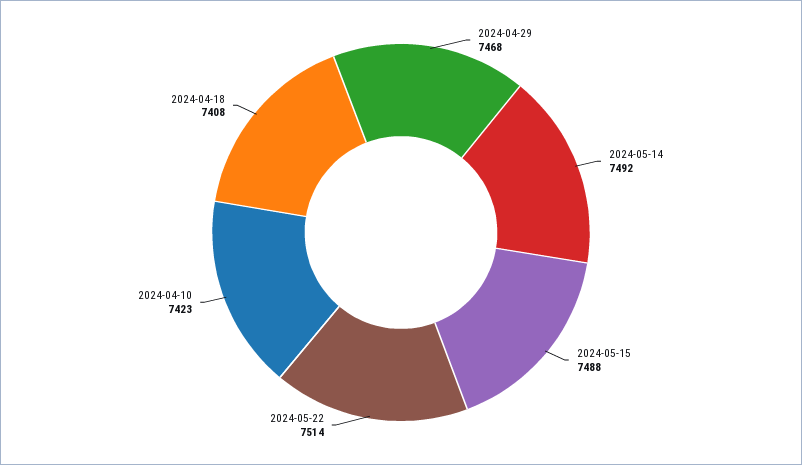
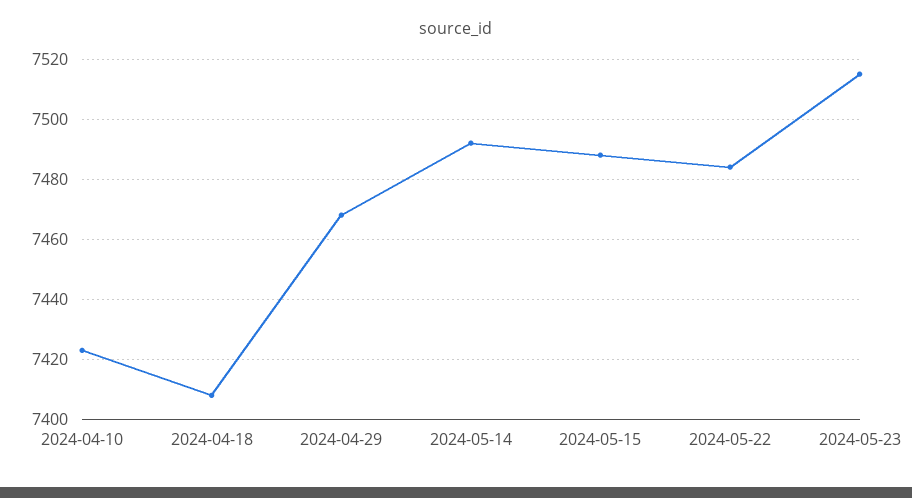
2024-05-22: 7514 -> 7485
2024-05-23: none -> 7515

